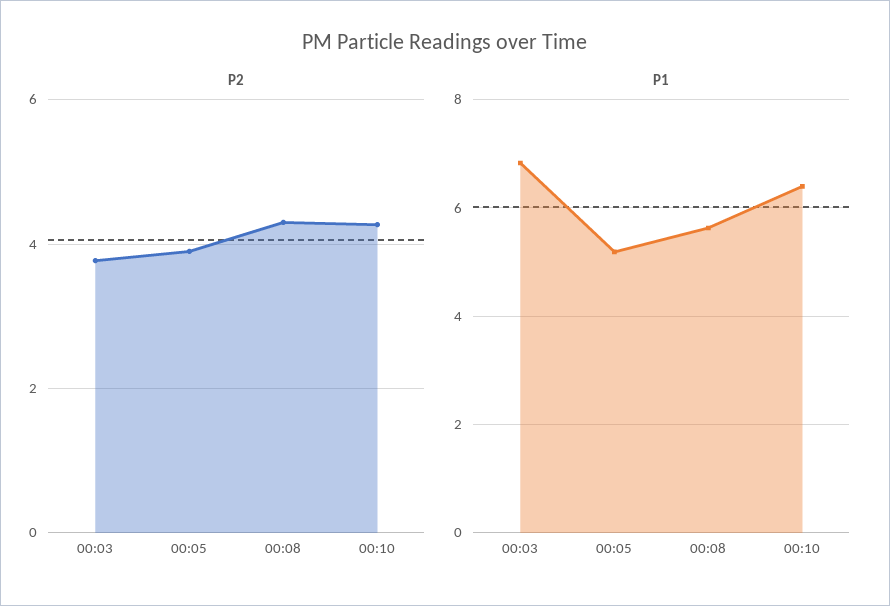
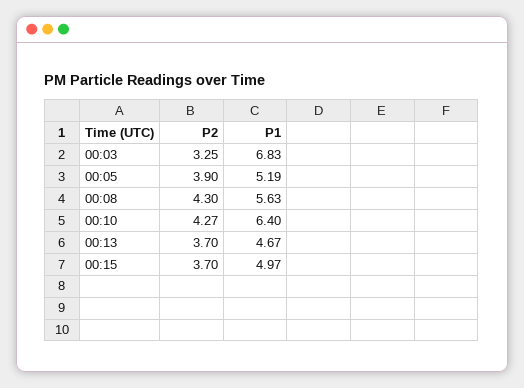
P2, 00:03: 3.8 -> 3.25
P2, 00:13: none -> 3.7
P1, 00:13: none -> 4.67
P2, 00:15: none -> 3.7
P1, 00:15: none -> 4.97

